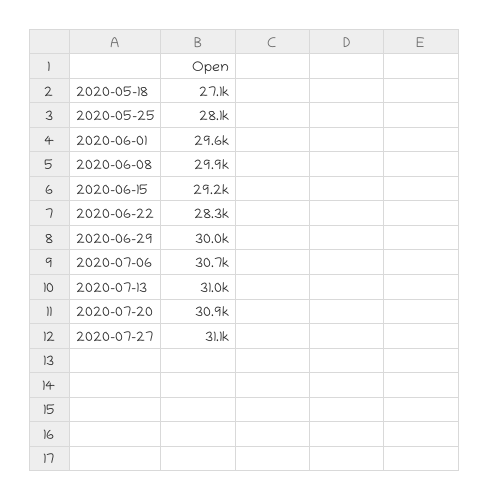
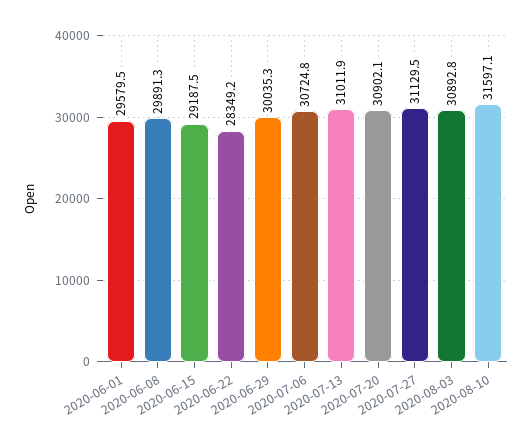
2020-05-18: 27100 -> none
2020-05-25: 28100 -> none
2020-08-03: none -> 30892.8
2020-08-10: none -> 31597.1

